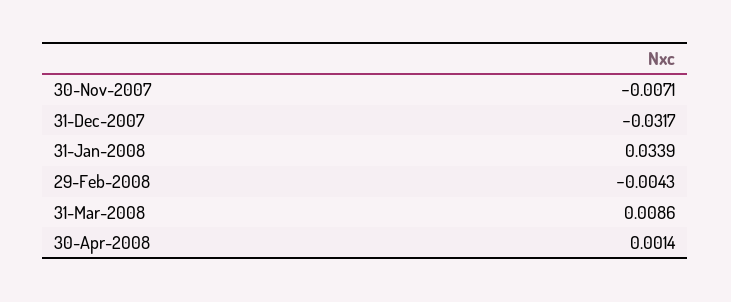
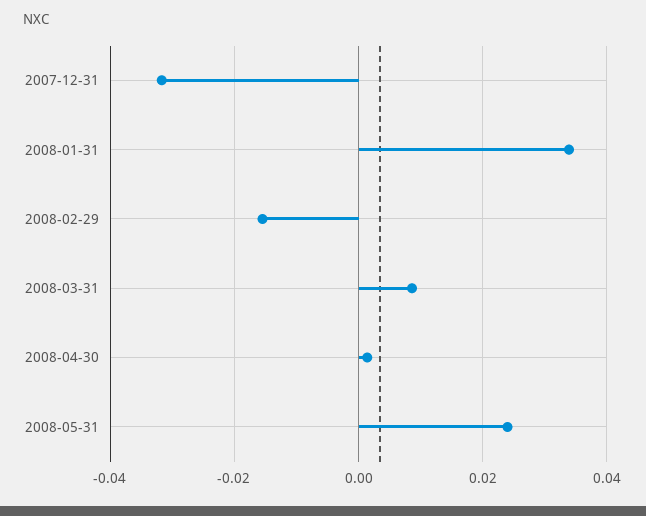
30-Nov-2007: -0.0071 -> none
29-Feb-2008: -0.0043 -> -0.016
2008-05-31: none -> 0.024

